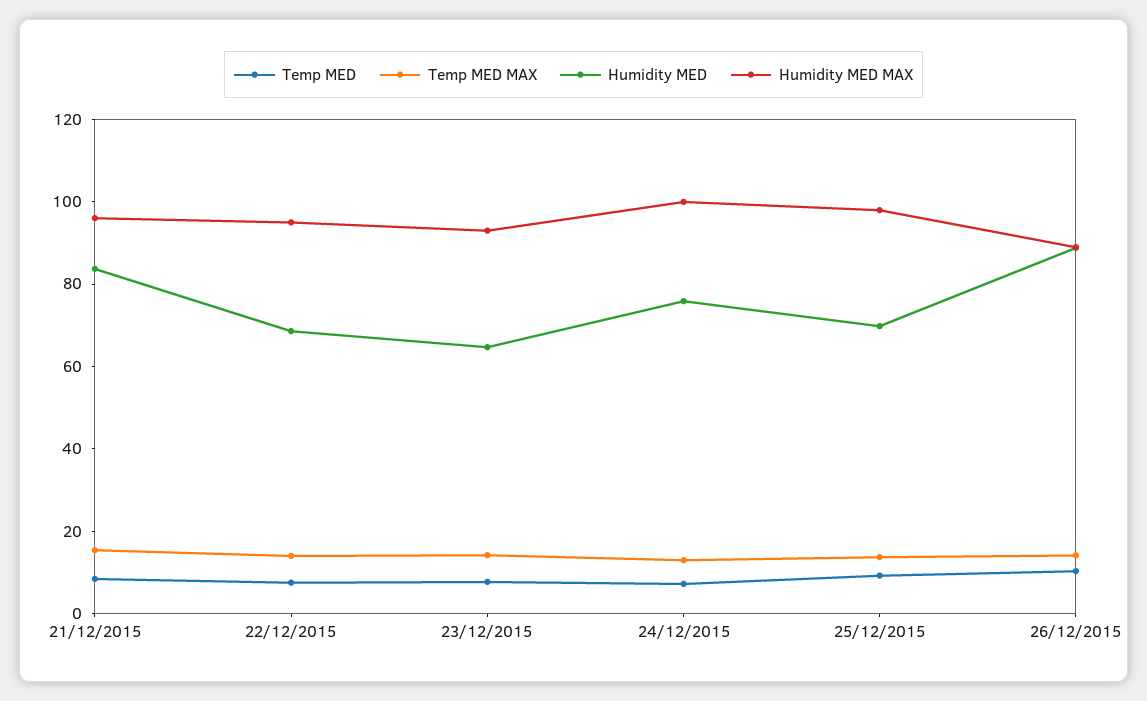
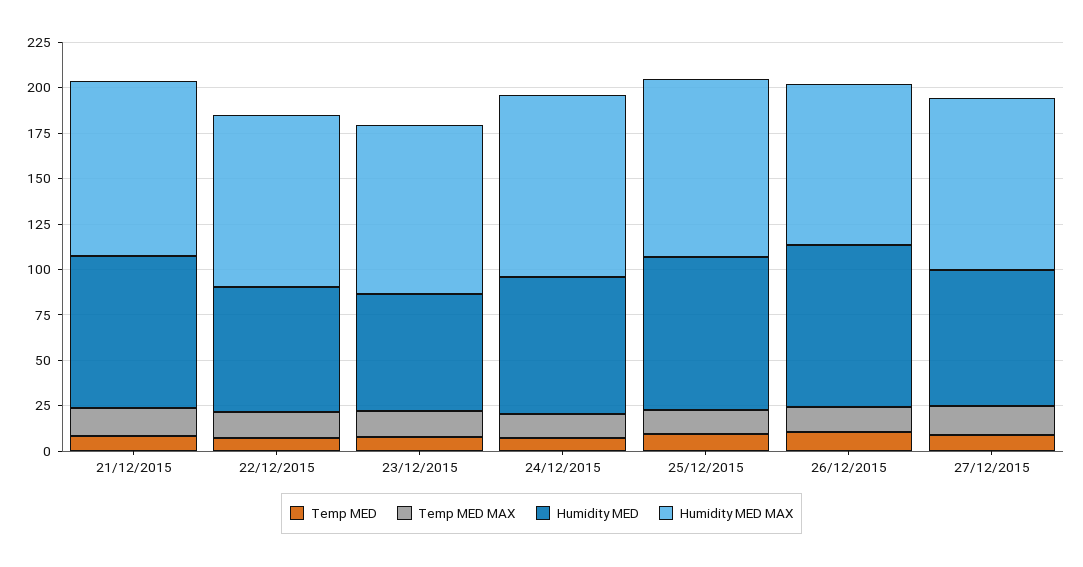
Humidity MED, 25/12/2015: 70 -> 85
Temp MED, 27/12/2015: none -> 10
Temp MED MAX, 27/12/2015: none -> 15
Humidity MED, 27/12/2015: none -> 75
Humidity MED MAX, 27/12/2015: none -> 95

